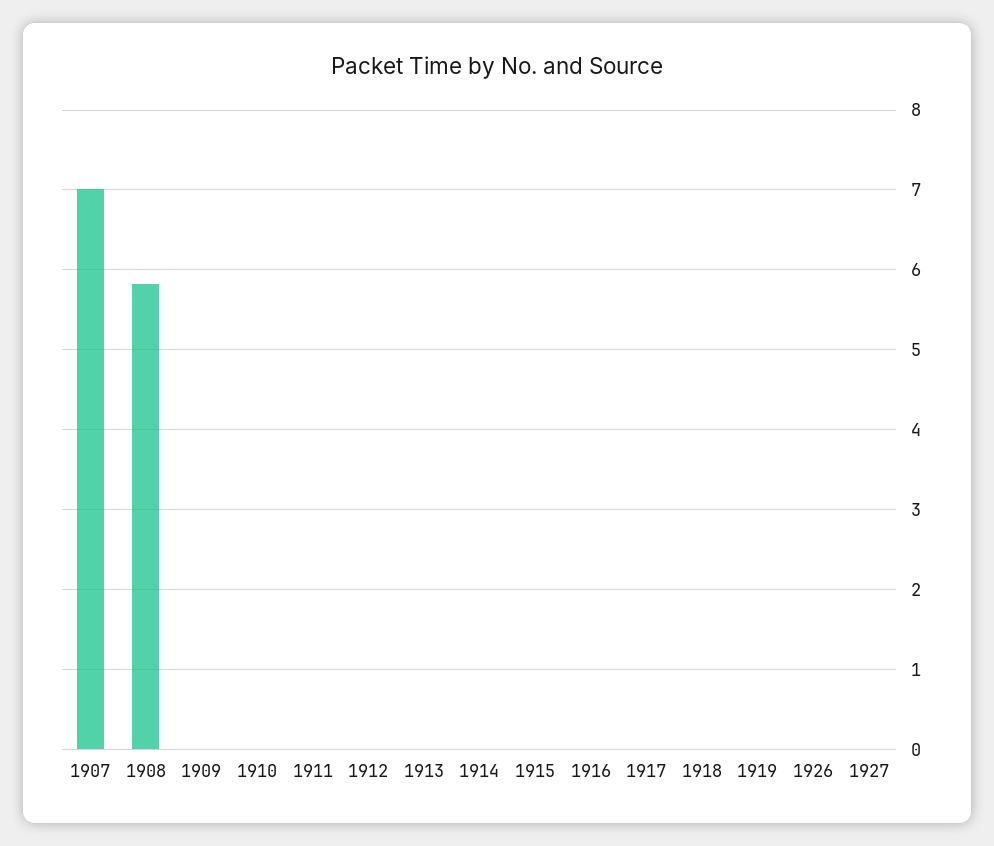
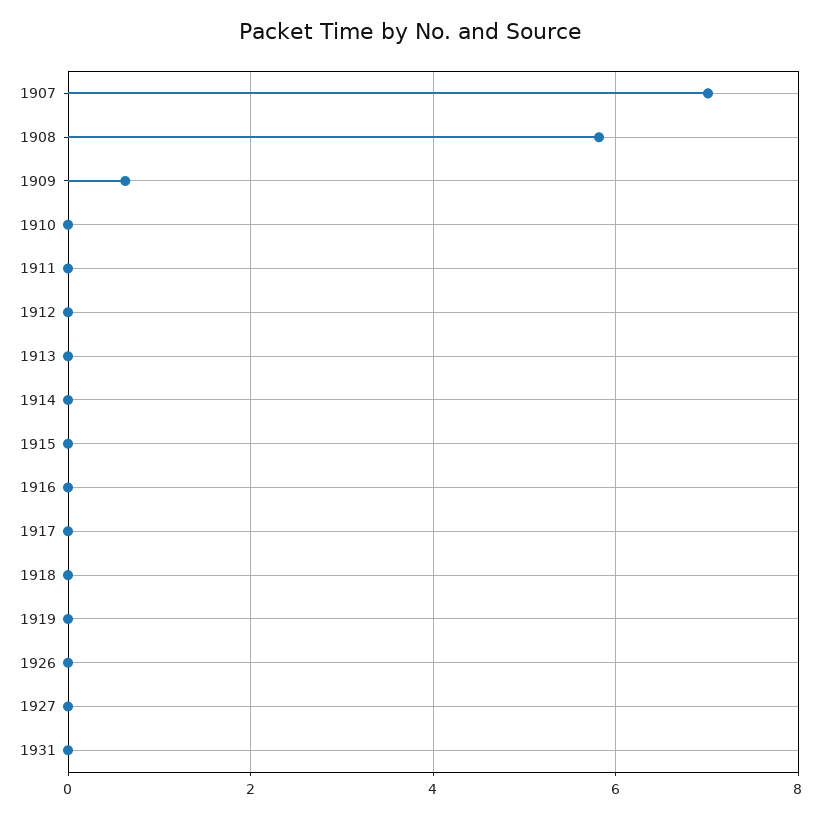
1909: 0 -> 0.6
1931: none -> 0

